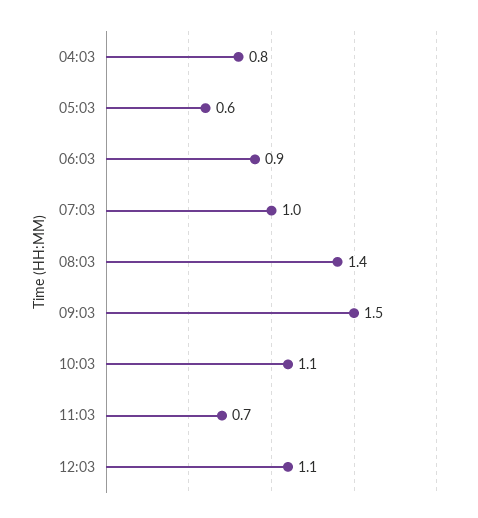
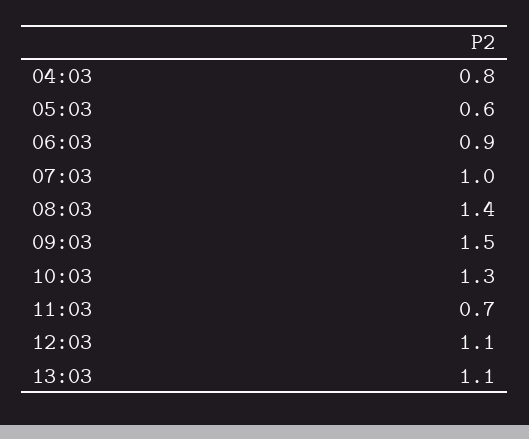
10:03: 1.1 -> 1.3
13:03: none -> 1.1

